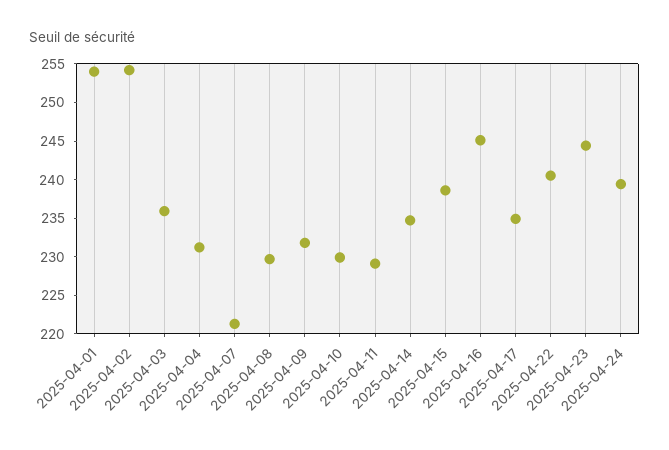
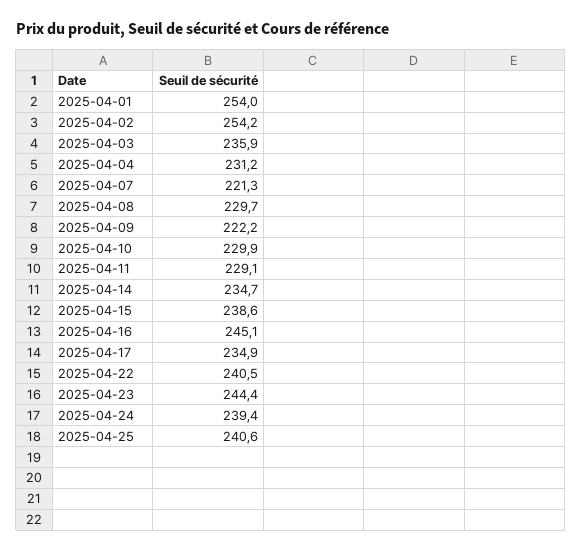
2025-04-09: 232.5 -> 222.2
2025-04-25: none -> 240.6

